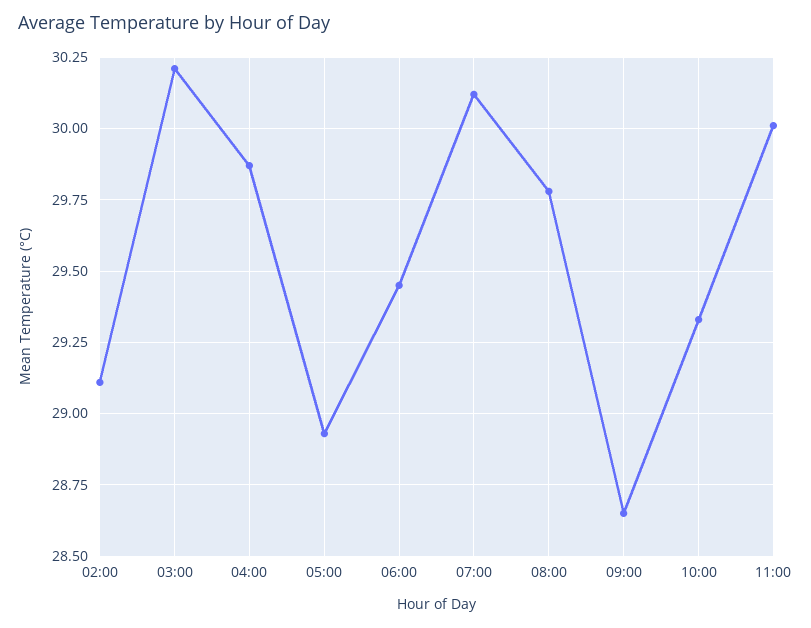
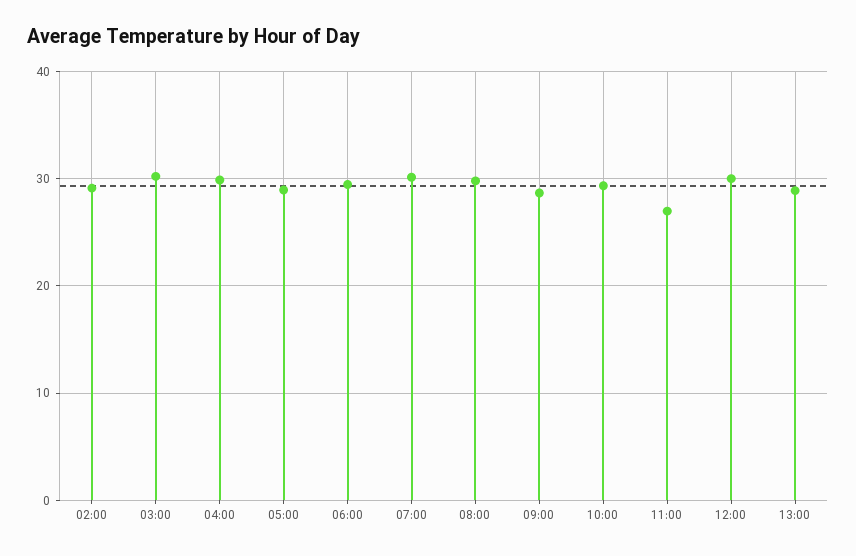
11:00: 30 -> 27
12:00: none -> 30
13:00: none -> 29

